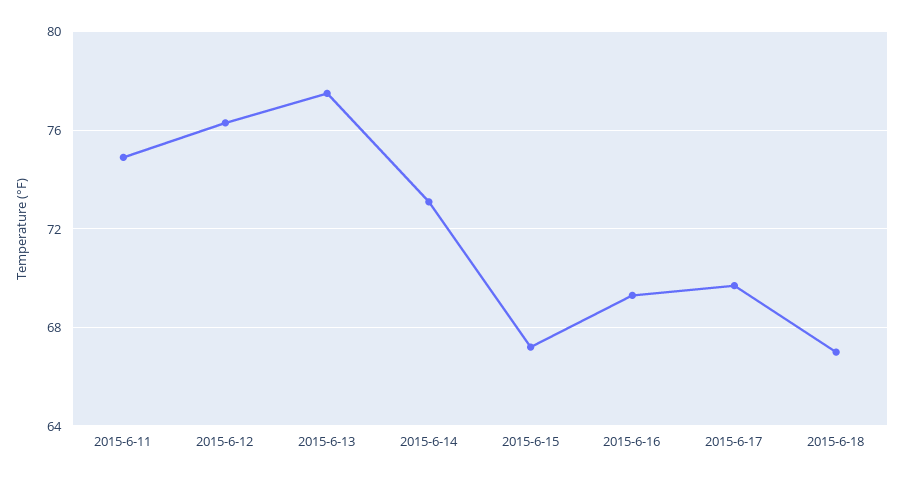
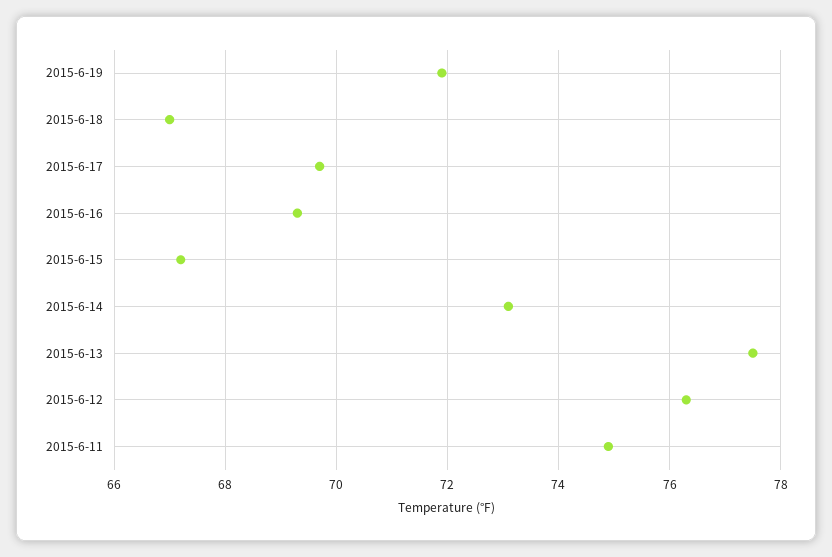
2015-6-19: none -> 72

